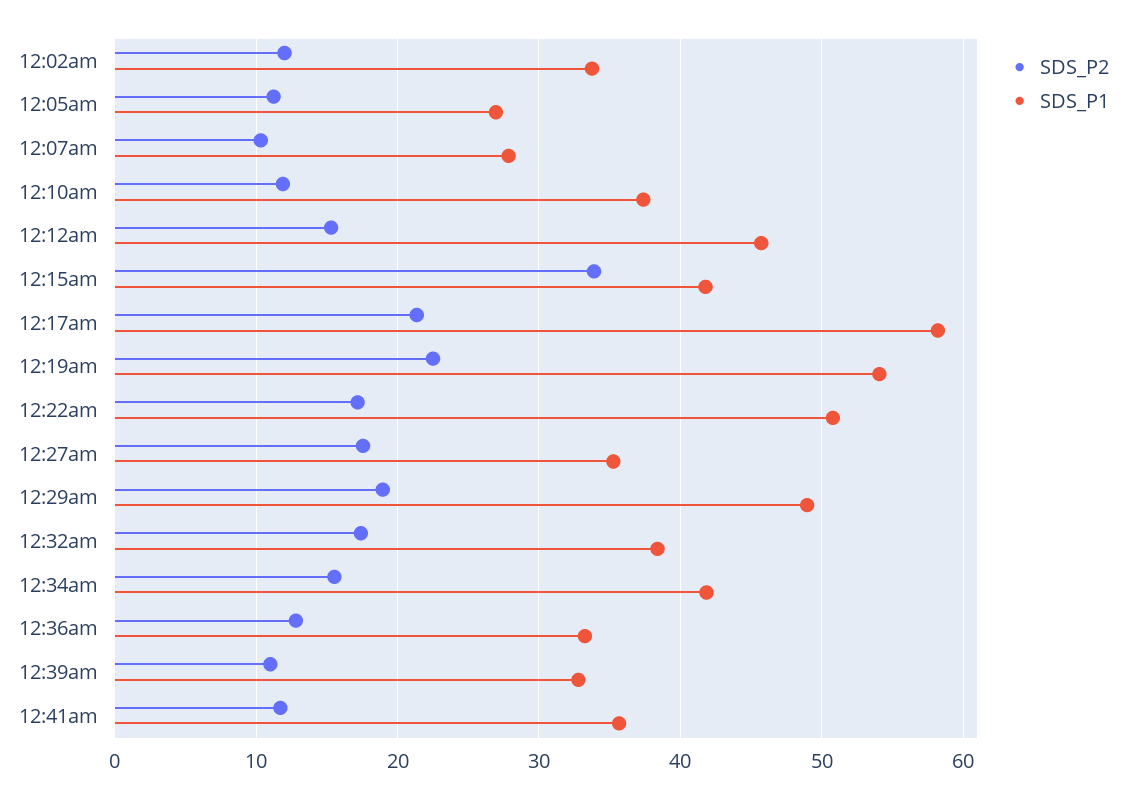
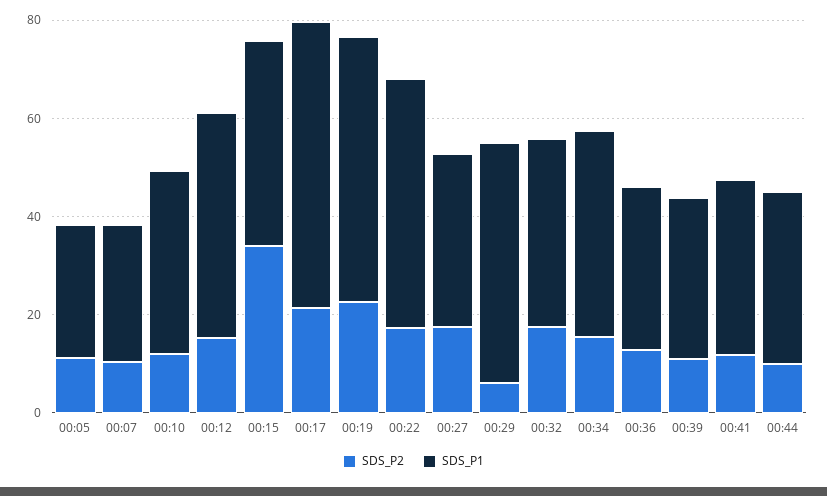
SDS_P2, 12:02am: 12 -> none
SDS_P1, 12:02am: 34 -> none
SDS_P2, 12:29am: 19 -> 5
SDS_P2, 00:44: none -> 10
SDS_P1, 00:44: none -> 35

